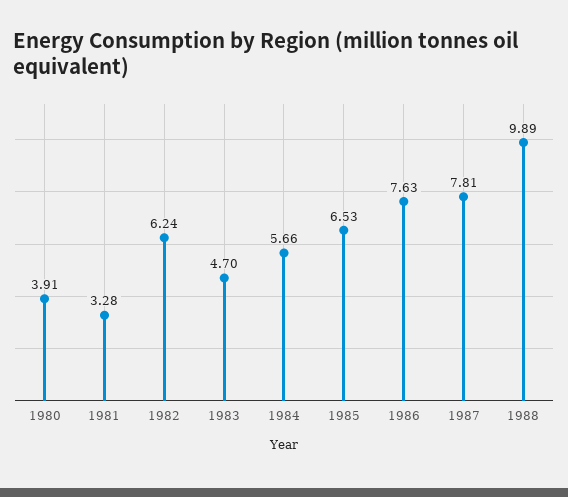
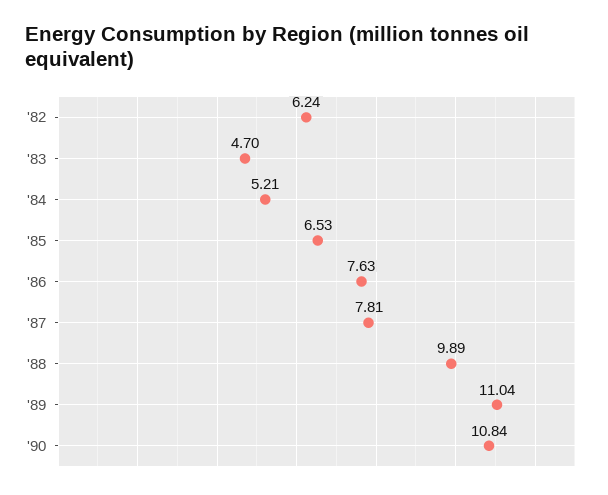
1980: 3.91 -> none
1981: 3.28 -> none
1984: 5.66 -> 5.21
'89: none -> 11.04
'90: none -> 10.84

